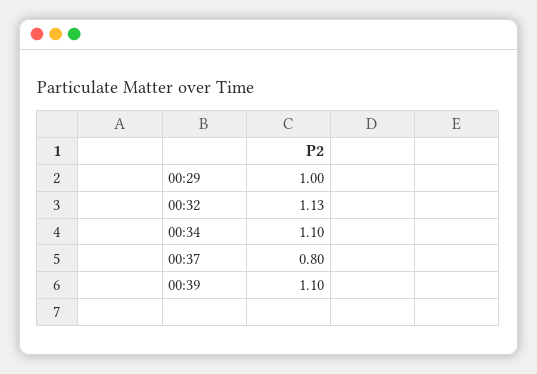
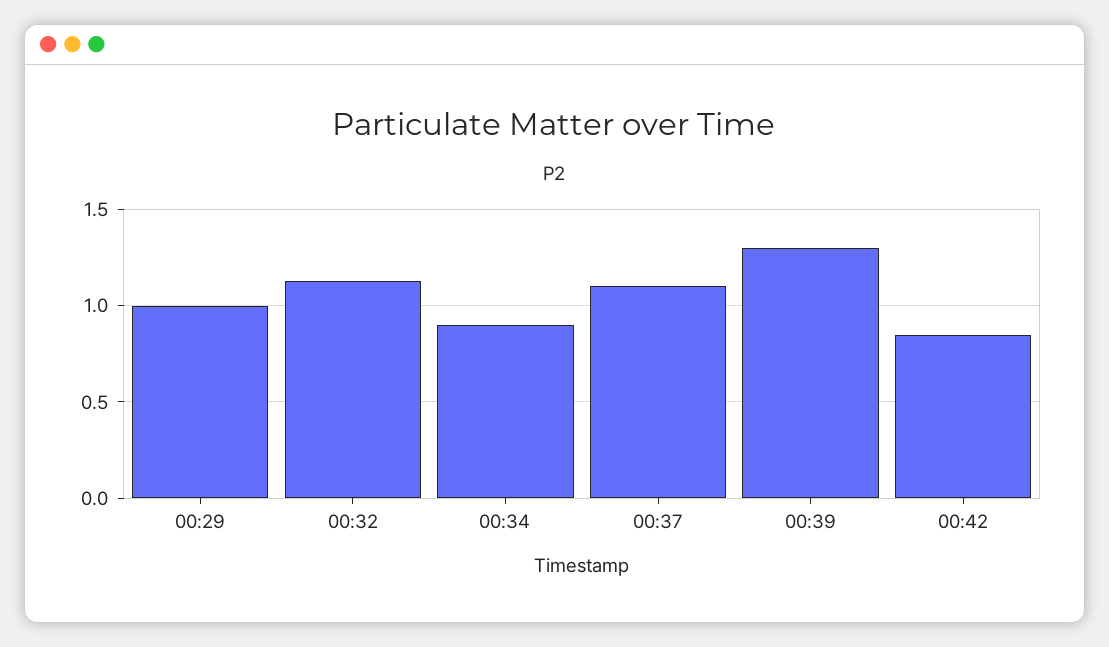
00:34: 1.1 -> 0.9
00:37: 0.8 -> 1.1
00:39: 1.1 -> 1.3
00:42: none -> 0.85

